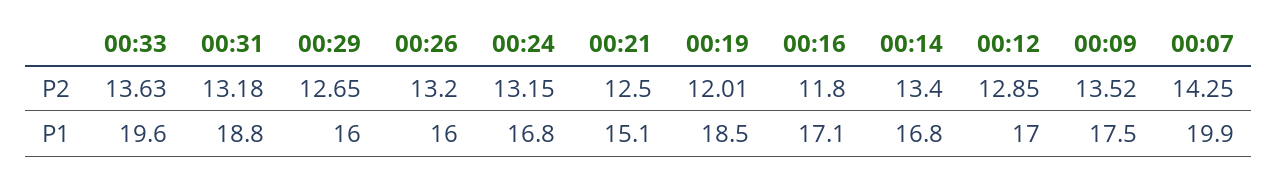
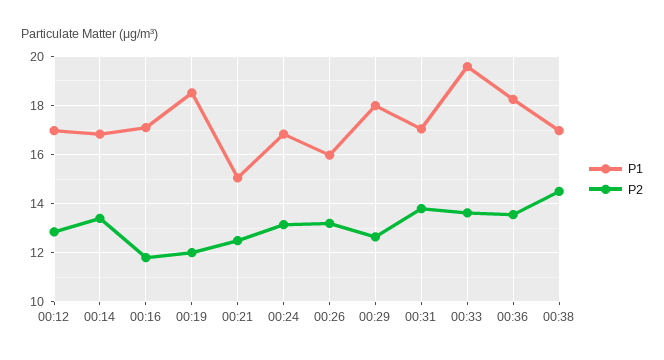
P2, 00:31: 13.18 -> 13.75
P2, 00:09: 13.52 -> none
P2, 00:07: 14.25 -> none
P1, 00:31: 18.8 -> 17
P1, 00:29: 16 -> 18
P1, 00:09: 17.5 -> none
P1, 00:07: 19.9 -> none
P1, 00:36: none -> 18.25
P2, 00:36: none -> 13.5
P1, 00:38: none -> 17
P2, 00:38: none -> 14.5

